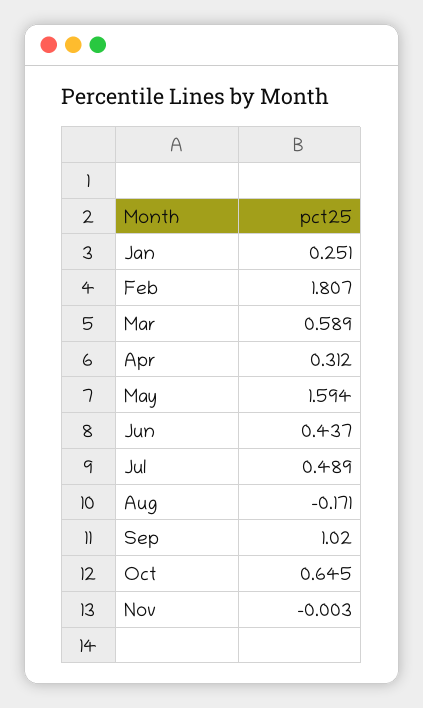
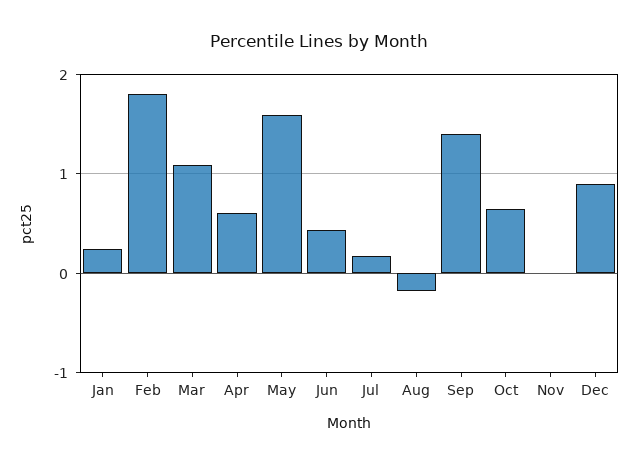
Mar: 0.589 -> 1.1
Apr: 0.312 -> 0.6
Jul: 0.489 -> 0.2
Sep: 1.02 -> 1.4
Dec: none -> 0.9

